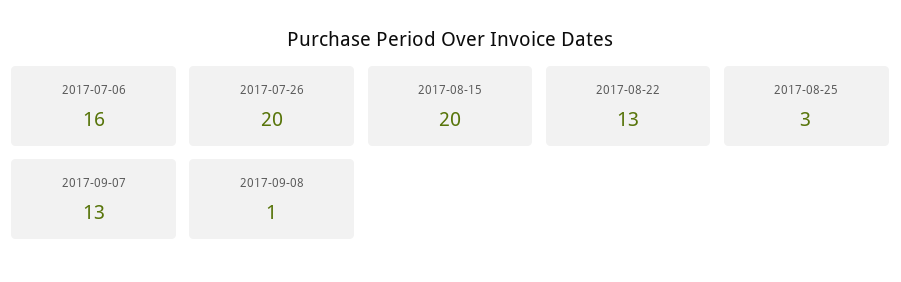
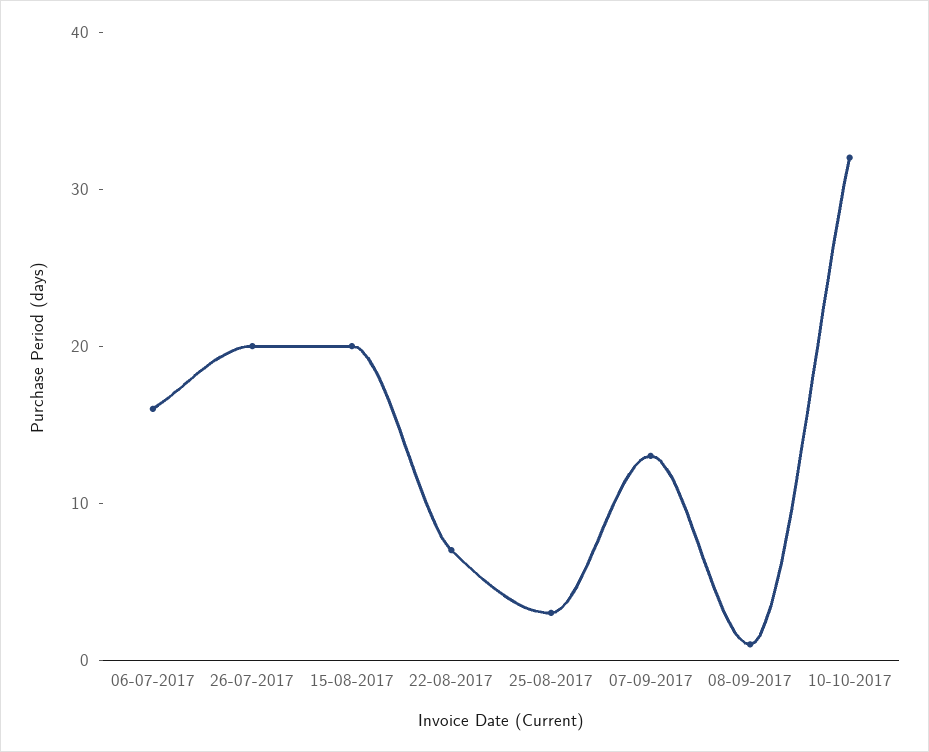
2017-08-22: 13 -> 7
10-10-2017: none -> 32

